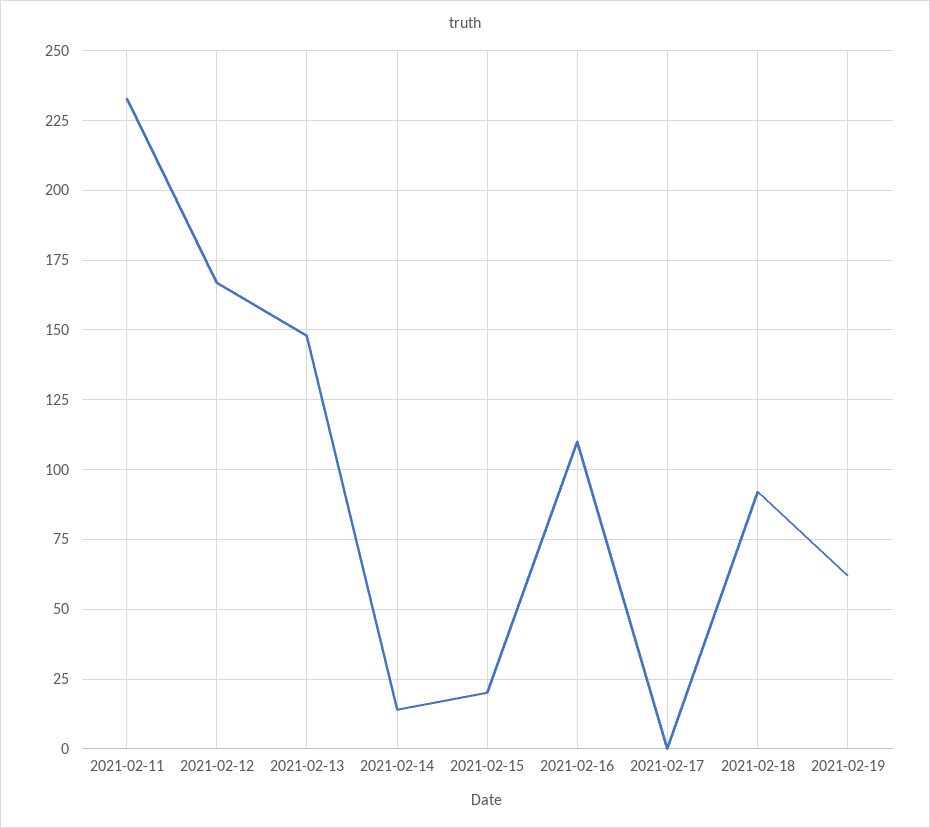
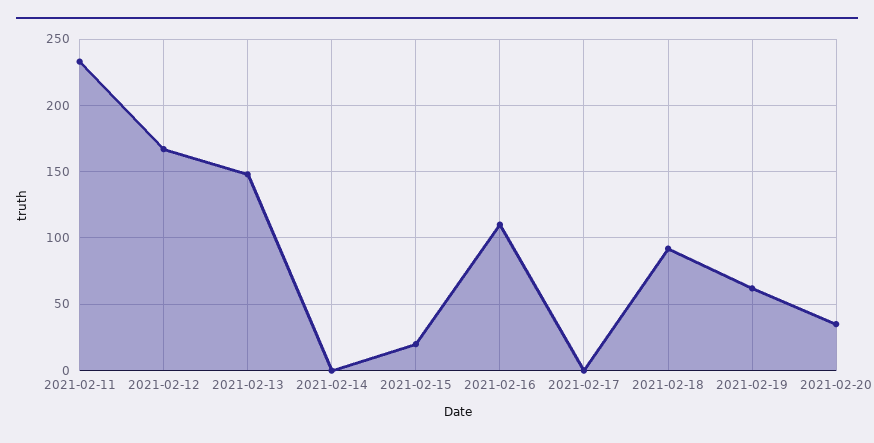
2021-02-14: 15 -> 0
2021-02-20: none -> 35

